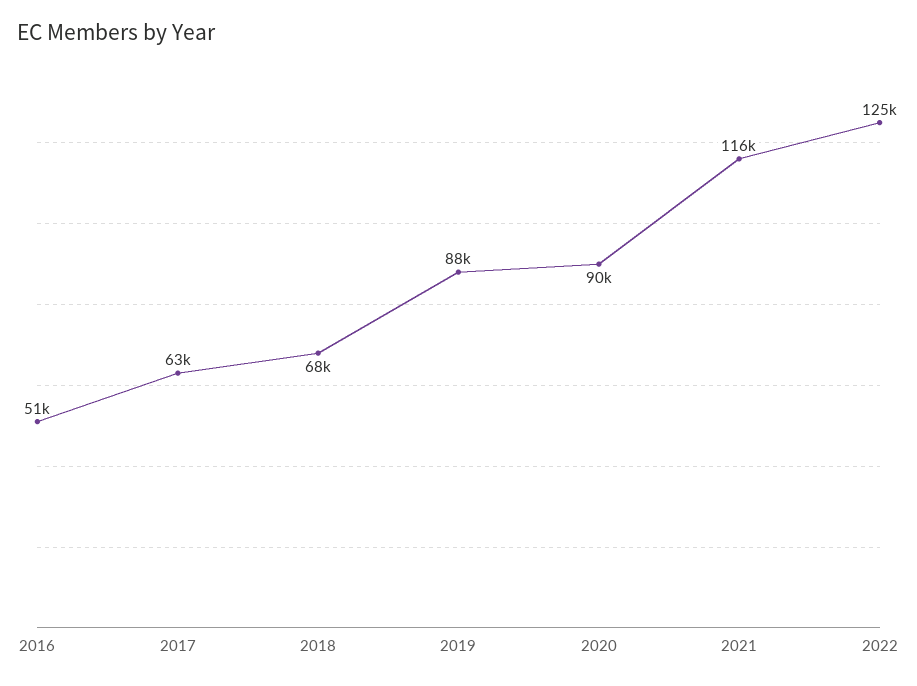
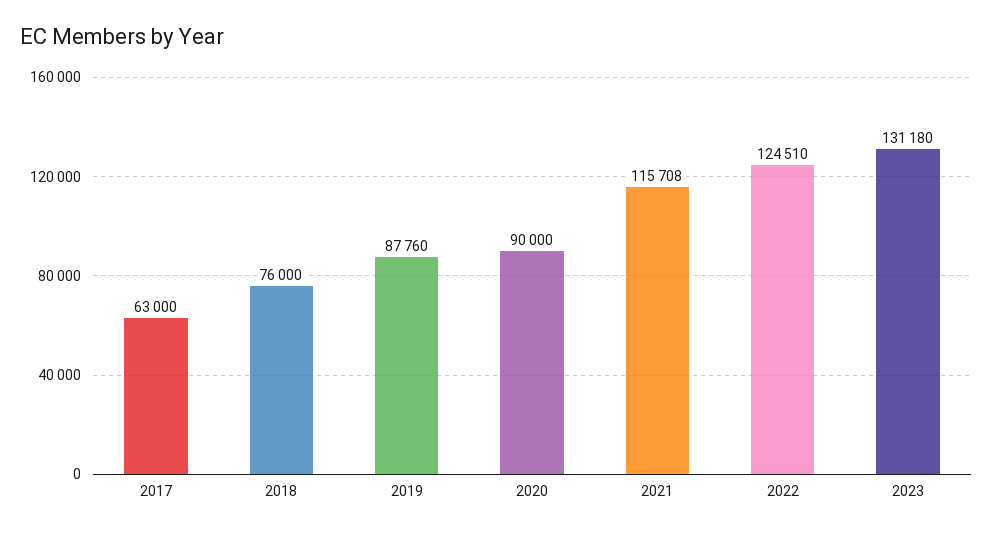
2016: 51000 -> none
2018: 68000 -> 76000
2023: none -> 131180

